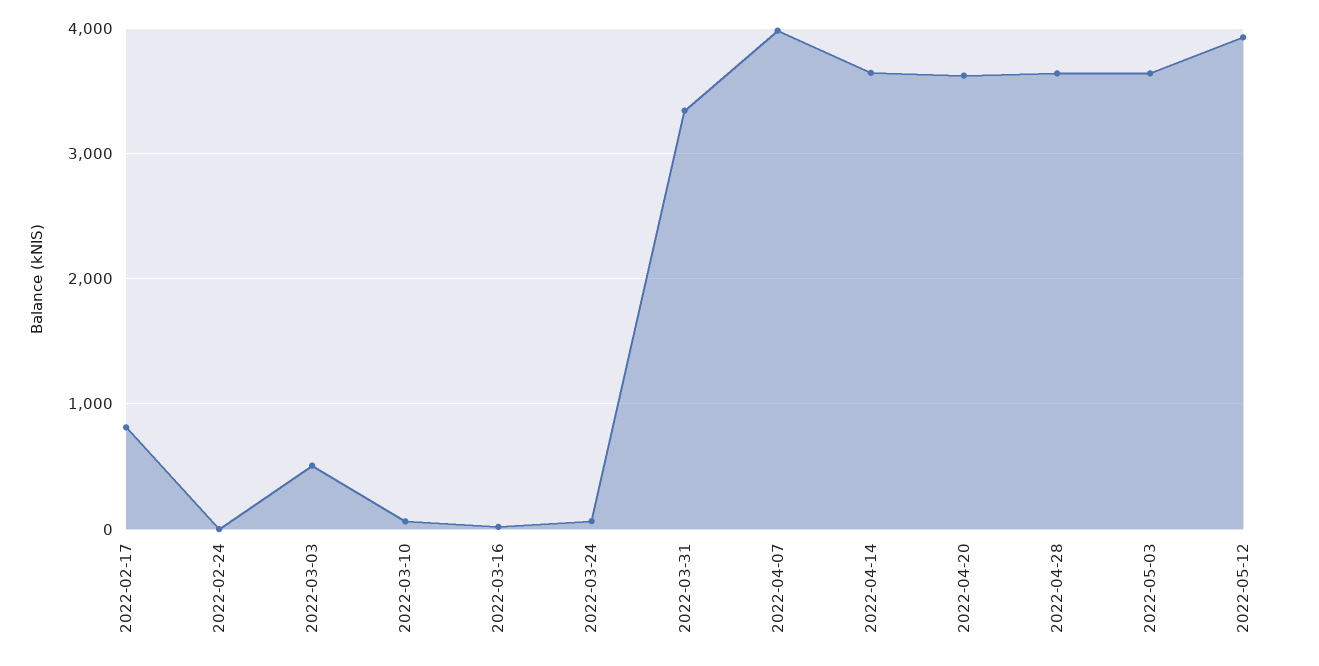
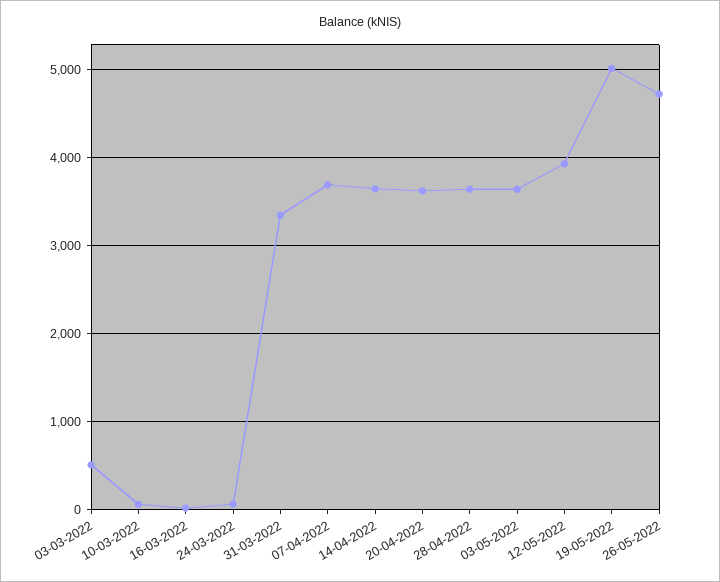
2022-02-17: 800 -> none
2022-02-24: 0 -> none
2022-04-07: 4000 -> 3700
19-05-2022: none -> 5000
26-05-2022: none -> 4700

